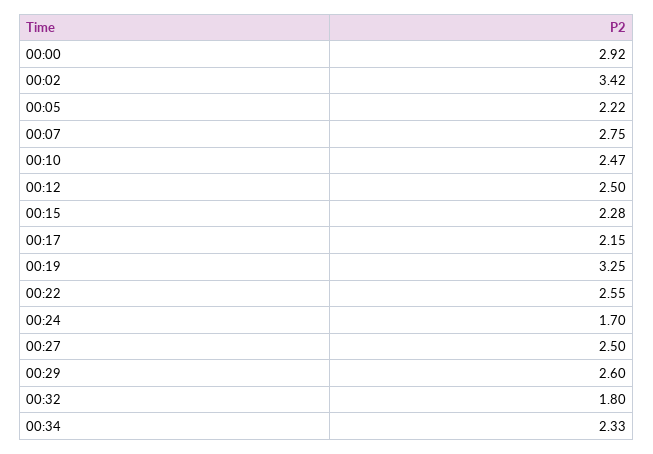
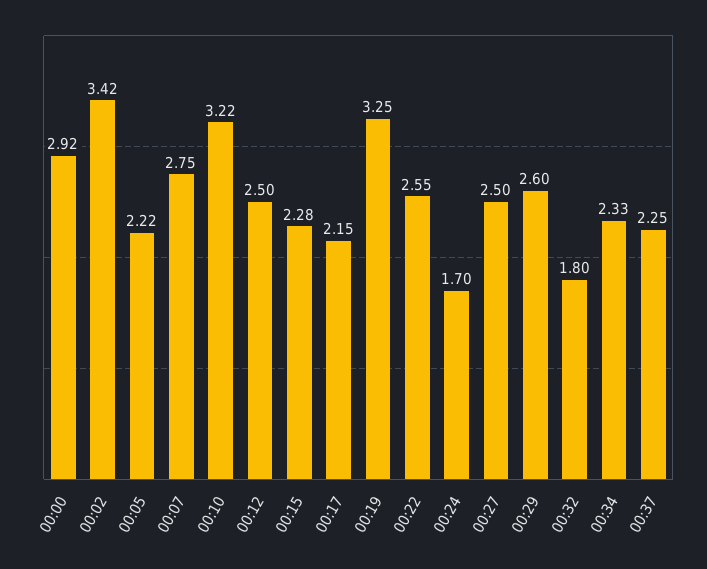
00:10: 2.47 -> 3.22
00:37: none -> 2.25

